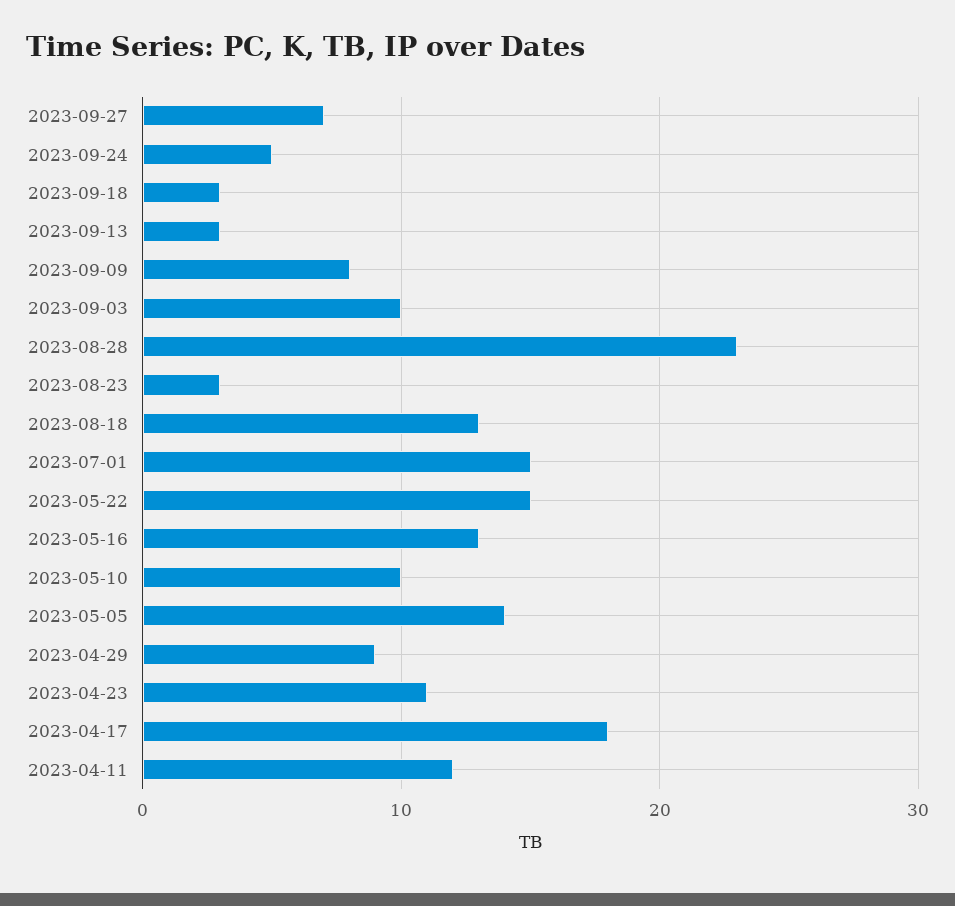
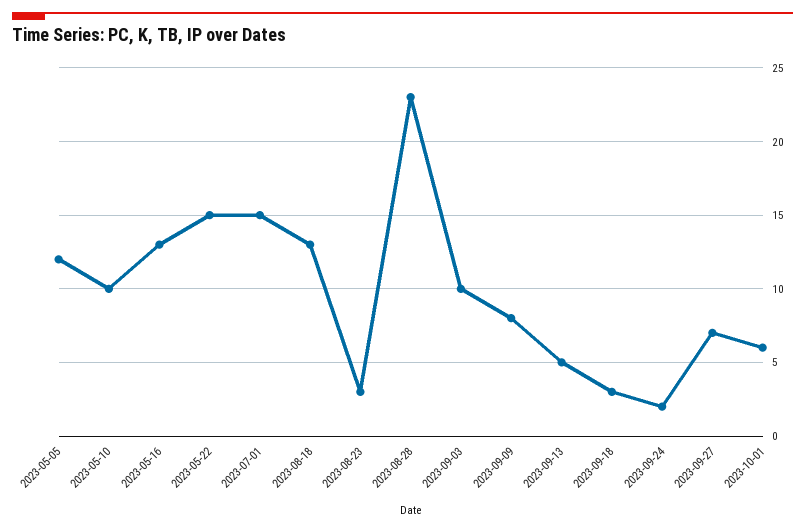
2023-09-24: 5 -> 2
2023-09-13: 3 -> 5
2023-05-05: 14 -> 12
2023-04-29: 9 -> none
2023-04-23: 11 -> none
2023-04-17: 18 -> none
2023-04-11: 12 -> none
2023-10-01: none -> 6

